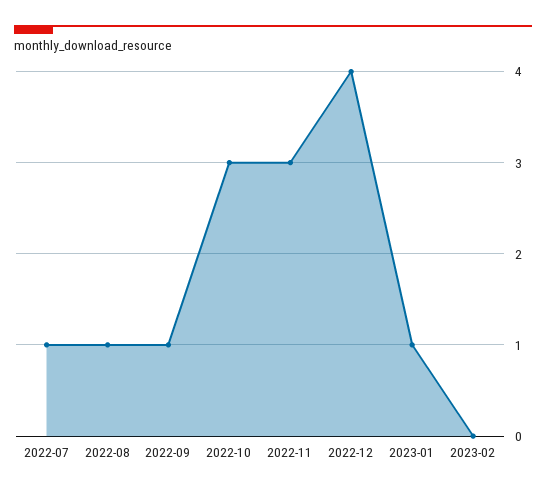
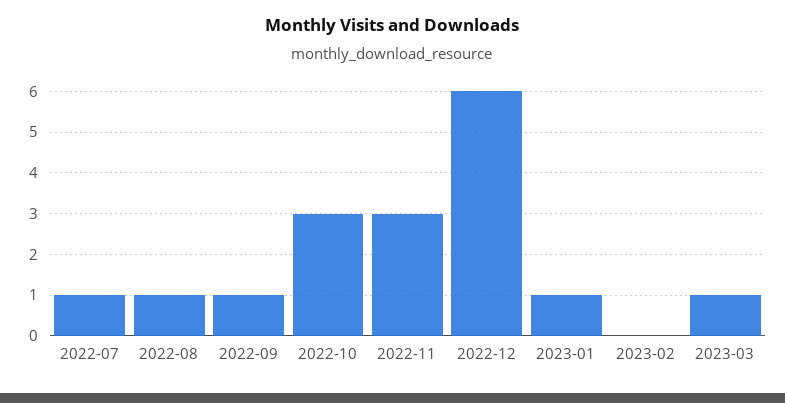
2022-12: 4 -> 6
2023-03: none -> 1

